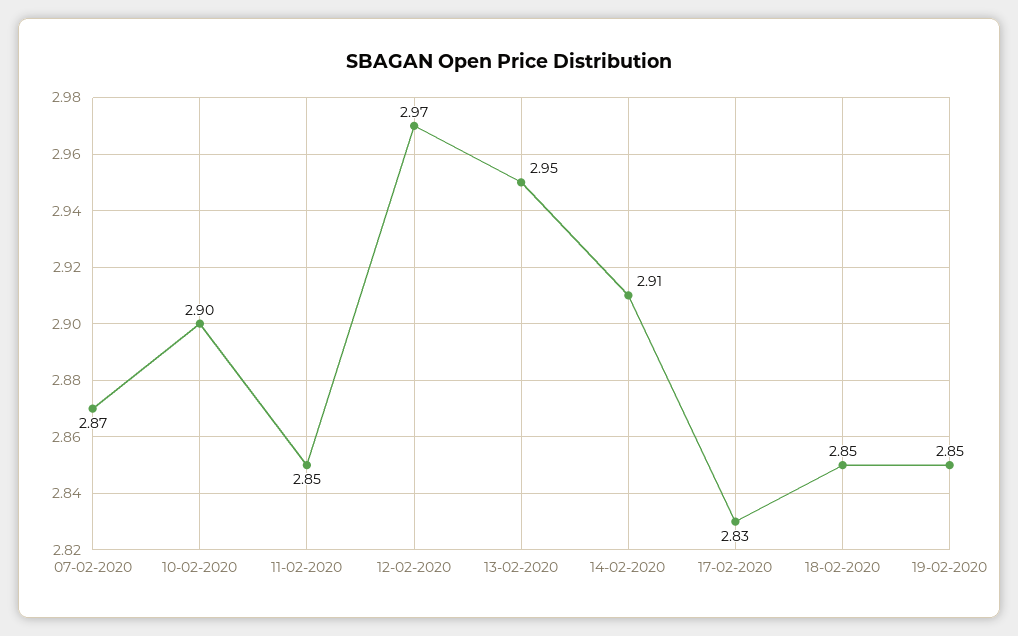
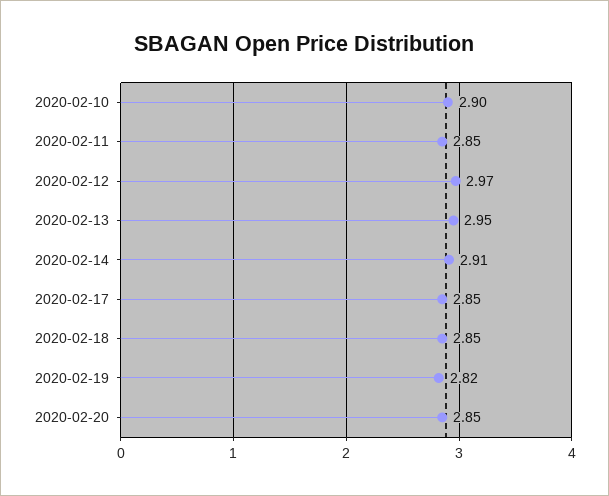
07-02-2020: 2.87 -> none
17-02-2020: 2.83 -> 2.85
19-02-2020: 2.85 -> 2.82
2020-02-20: none -> 2.85

